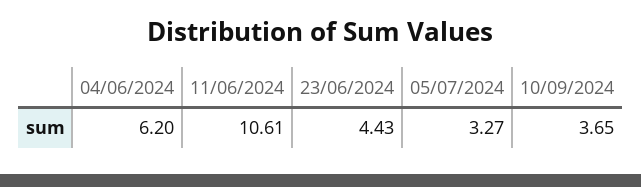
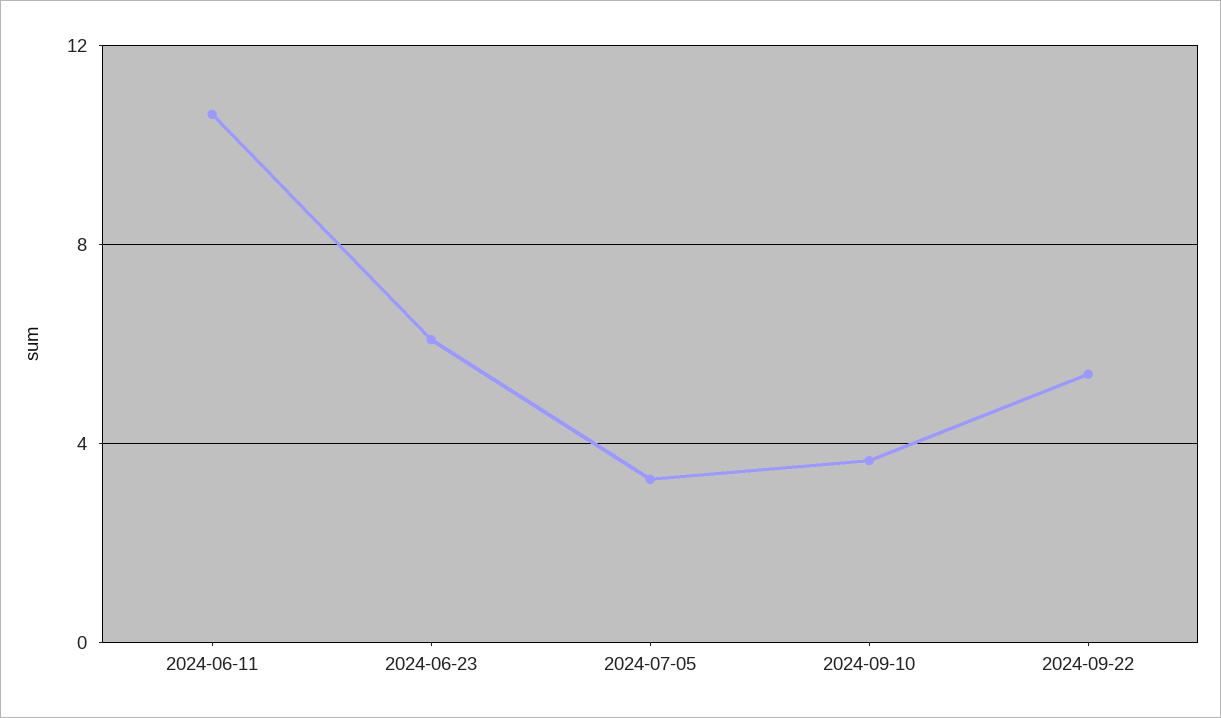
04/06/2024: 6.2 -> none
23/06/2024: 4.43 -> 6
2024-09-22: none -> 5.5

